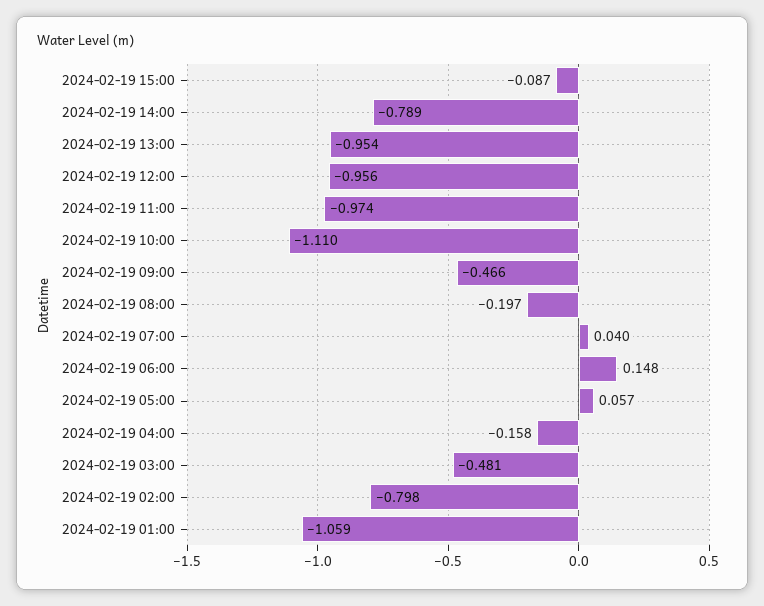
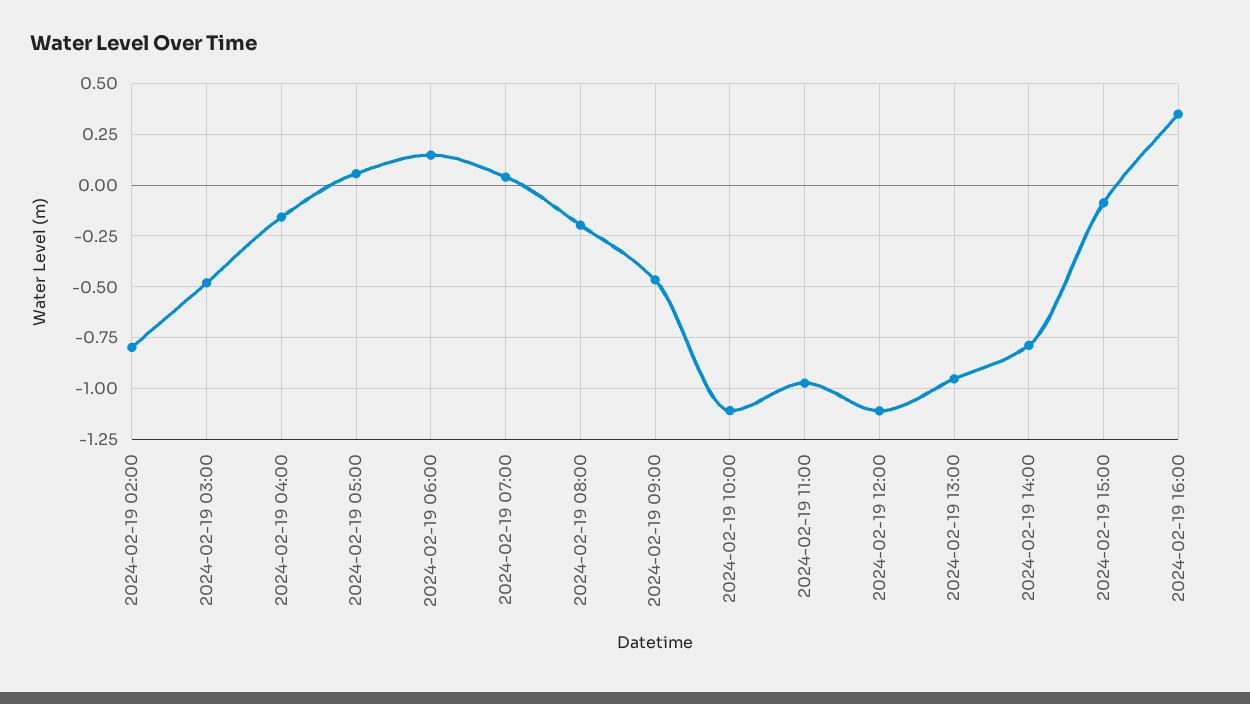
2024-02-19 12:00: -0.956 -> -1.1
2024-02-19 01:00: -1.059 -> none
2024-02-19 16:00: none -> 0.35

